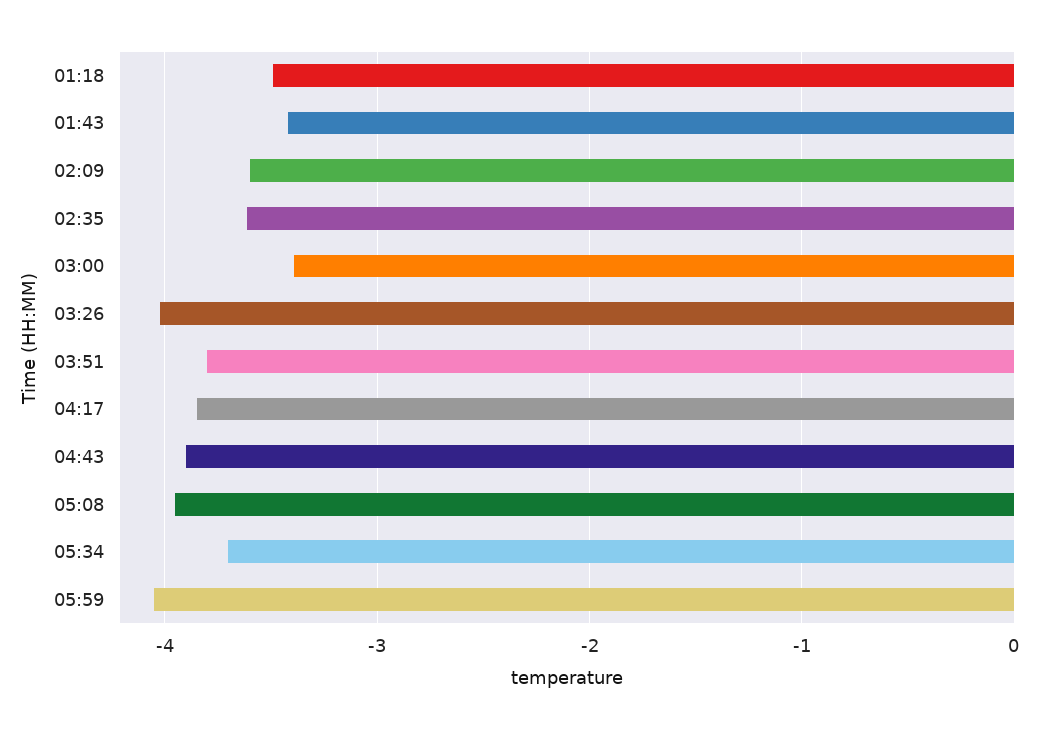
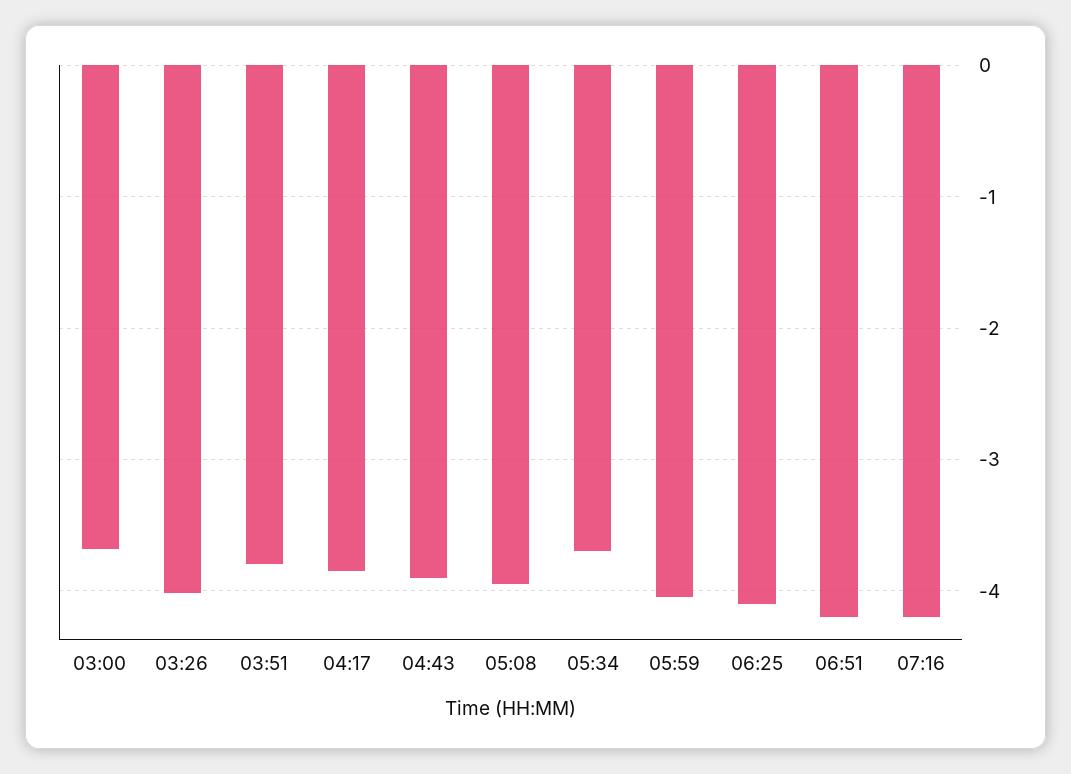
01:18: -3.5 -> none
01:43: -3.4 -> none
02:09: -3.6 -> none
02:35: -3.6 -> none
03:00: -3.4 -> -3.7
06:25: none -> -4.1
06:51: none -> -4.2
07:16: none -> -4.2

